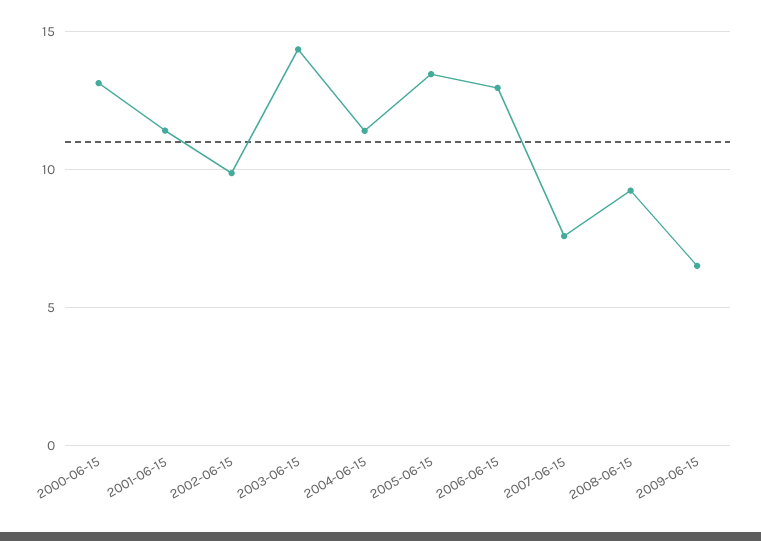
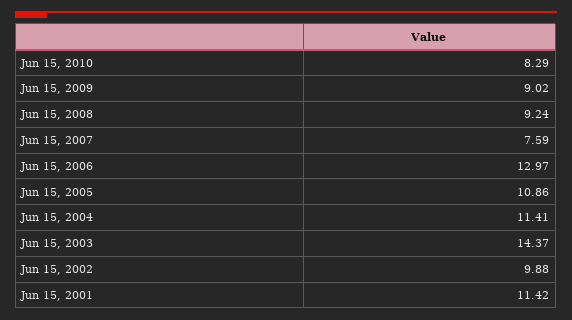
2000-06-15: 13 -> none
2005-06-15: 13.5 -> 10.86
2009-06-15: 6.5 -> 9.02
Jun 15, 2010: none -> 8.29

